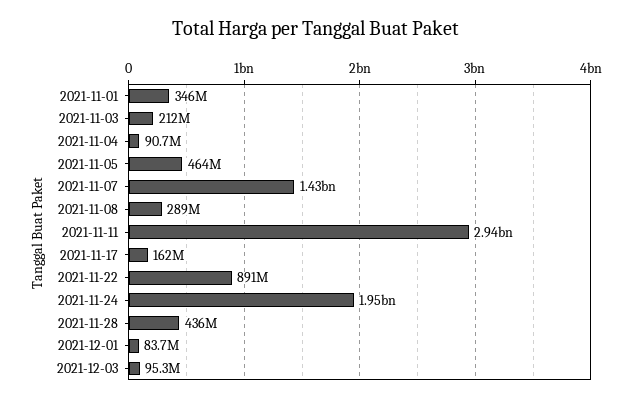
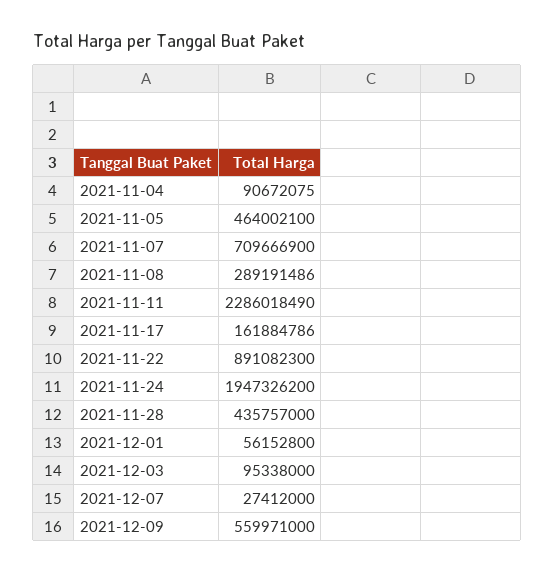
2021-11-01: 346000000 -> none
2021-11-03: 212000000 -> none
2021-11-07: 1430000000 -> 709666900
2021-11-11: 2940000000 -> 2286018490
2021-12-01: 83700000 -> 56152800
2021-12-07: none -> 27412000
2021-12-09: none -> 559971000

